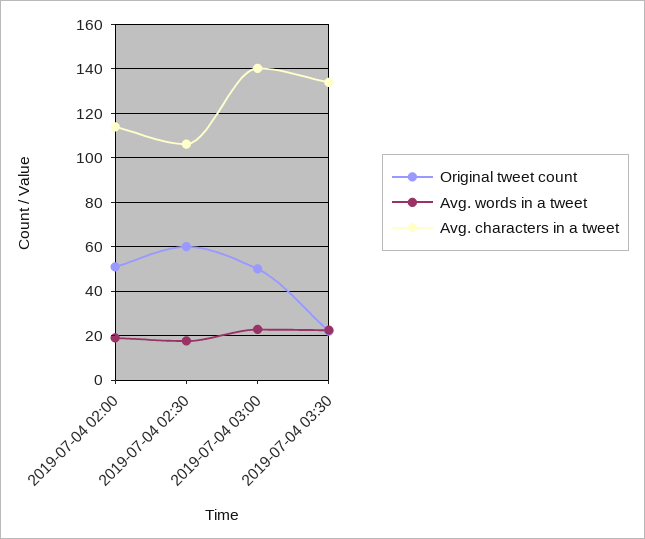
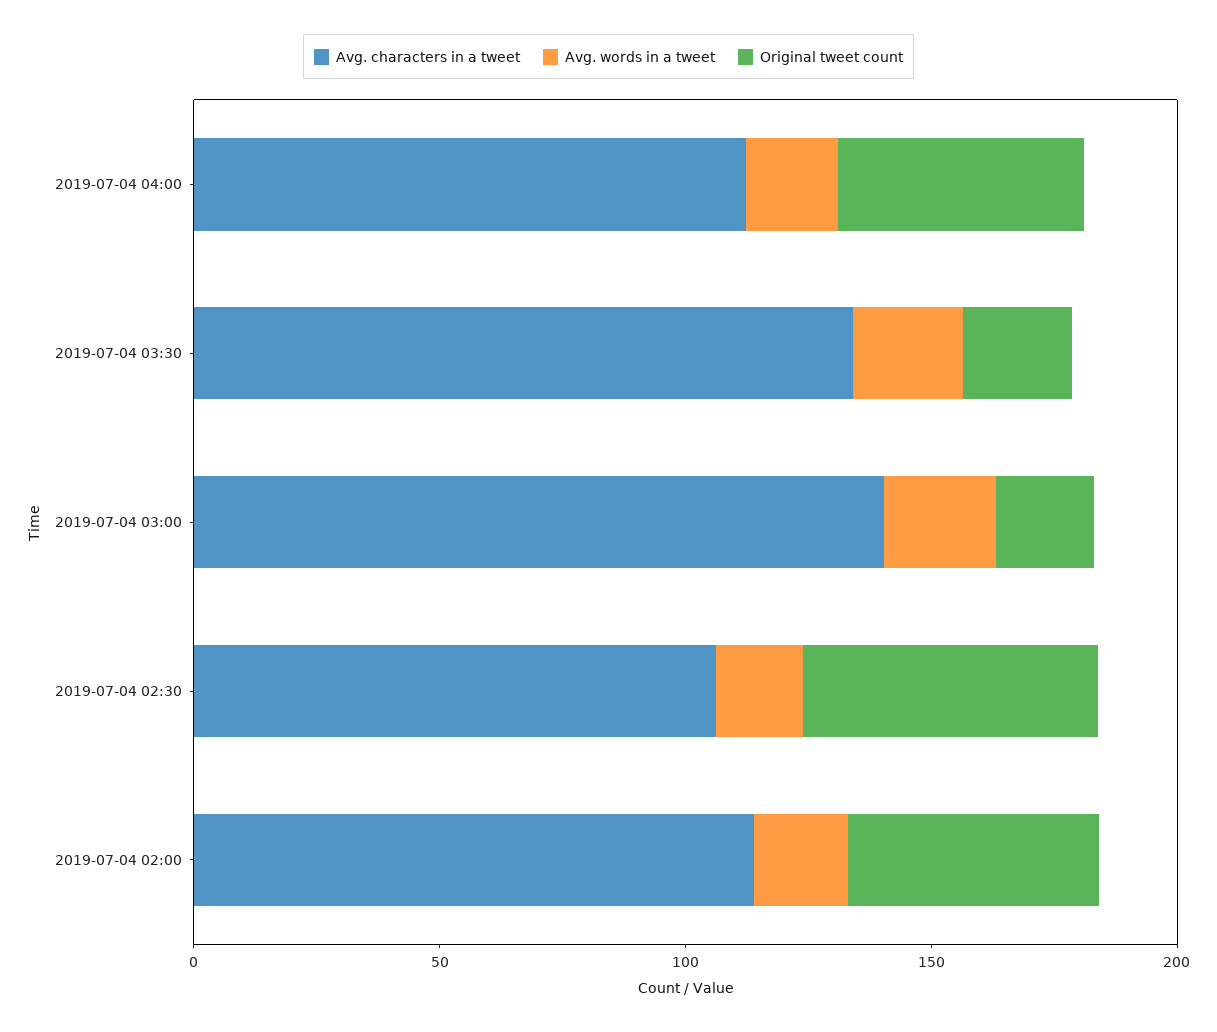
Original tweet count, 2019-07-04 03:00: 50 -> 20
Avg. characters in a tweet, 2019-07-04 04:00: none -> 110
Avg. words in a tweet, 2019-07-04 04:00: none -> 20
Original tweet count, 2019-07-04 04:00: none -> 50

